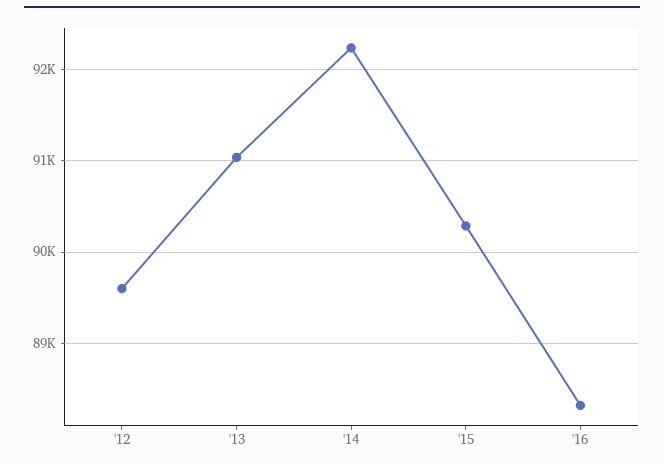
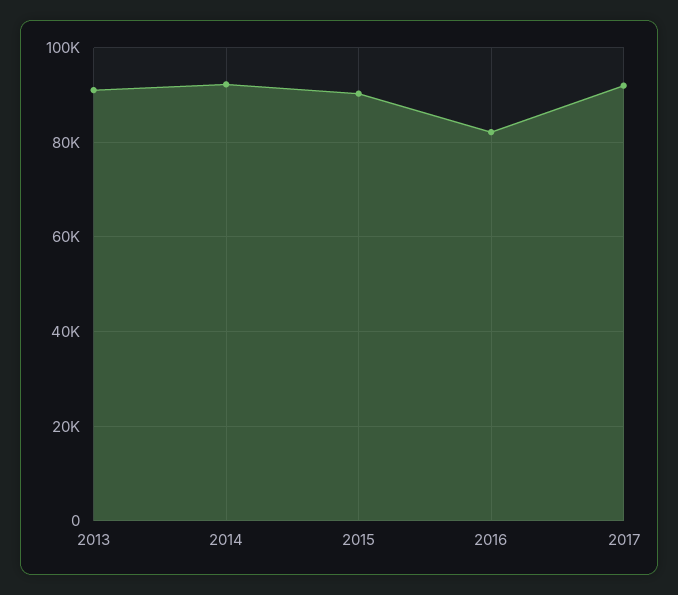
'12: 89600 -> none
'16: 88300 -> 82000
2017: none -> 92000

